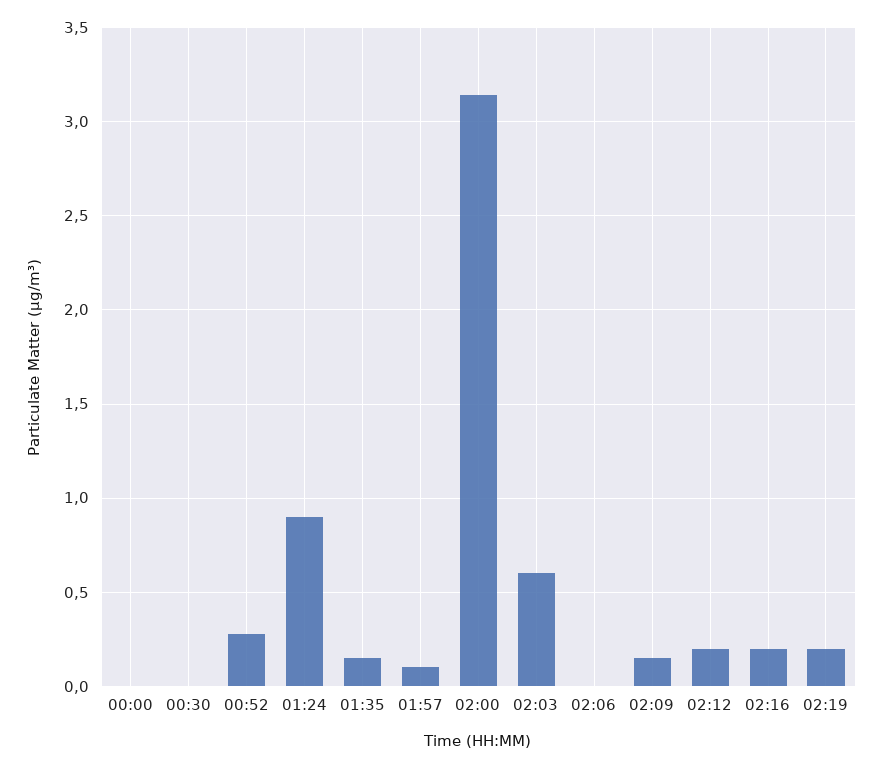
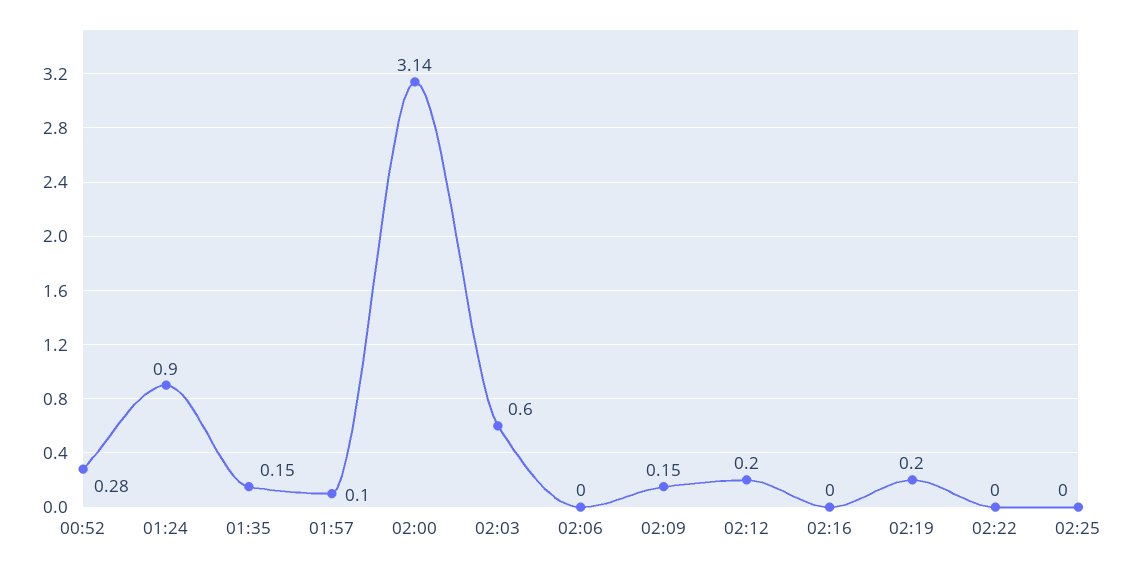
00:00: 0 -> none
00:30: 0 -> none
02:16: 0.2 -> 0
02:22: none -> 0
02:25: none -> 0

